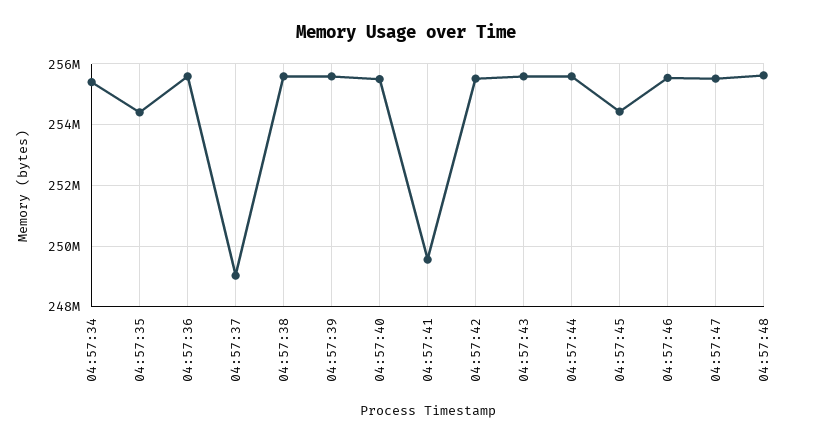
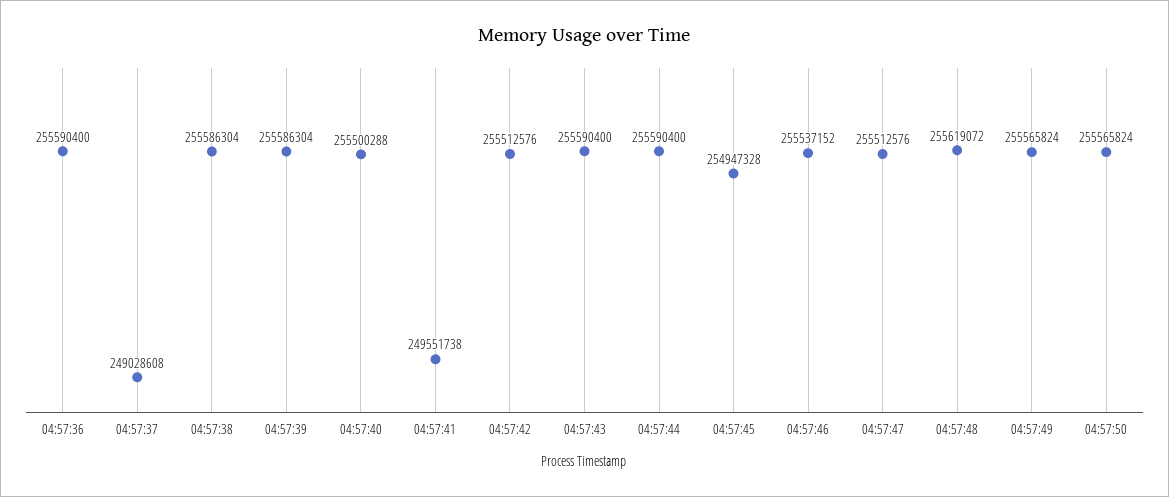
04:57:34: 255400000 -> none
04:57:35: 254400000 -> none
04:57:45: 254400000 -> 254947328
04:57:49: none -> 255565824
04:57:50: none -> 255565824

